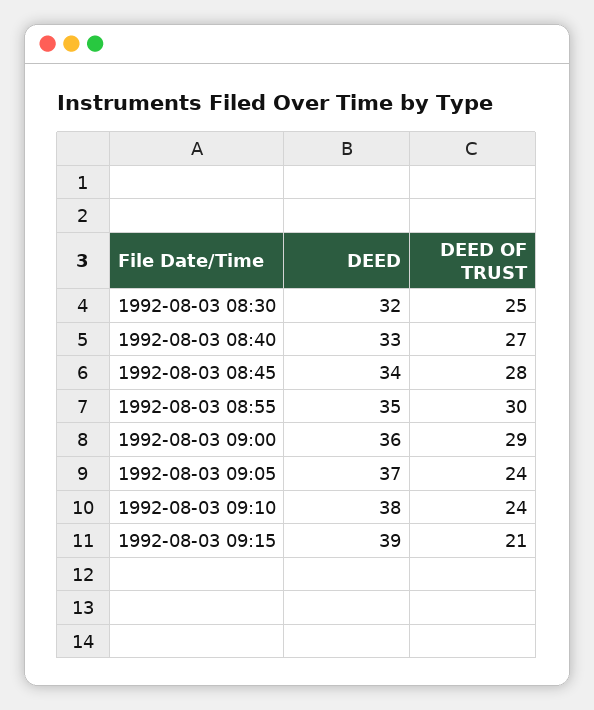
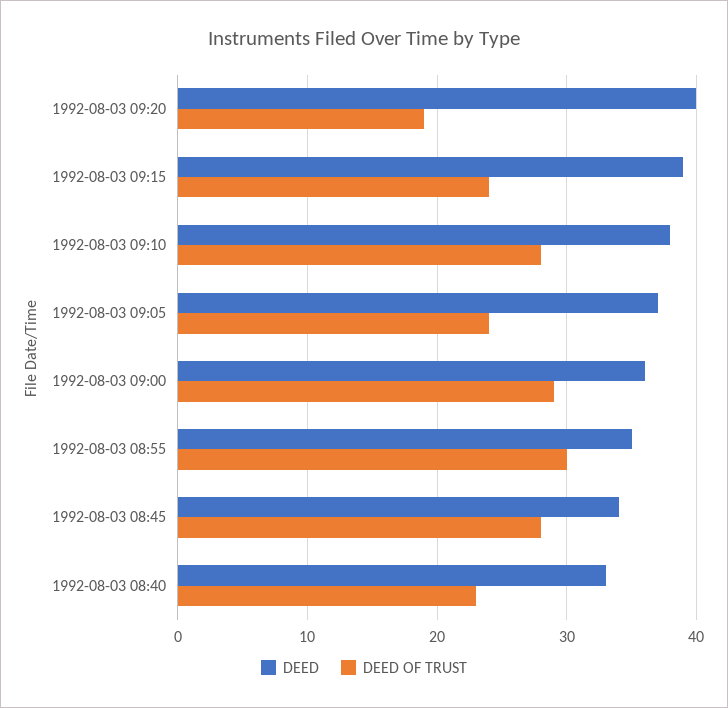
DEED, 1992-08-03 08:30: 32 -> none
DEED OF TRUST, 1992-08-03 08:30: 25 -> none
DEED OF TRUST, 1992-08-03 08:40: 27 -> 23
DEED OF TRUST, 1992-08-03 09:10: 24 -> 28
DEED OF TRUST, 1992-08-03 09:15: 21 -> 24
DEED, 1992-08-03 09:20: none -> 40
DEED OF TRUST, 1992-08-03 09:20: none -> 19

